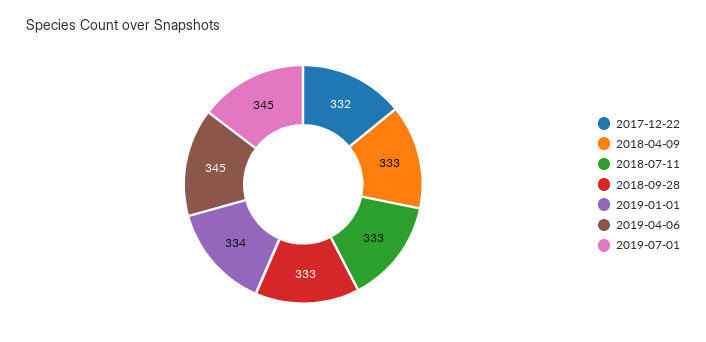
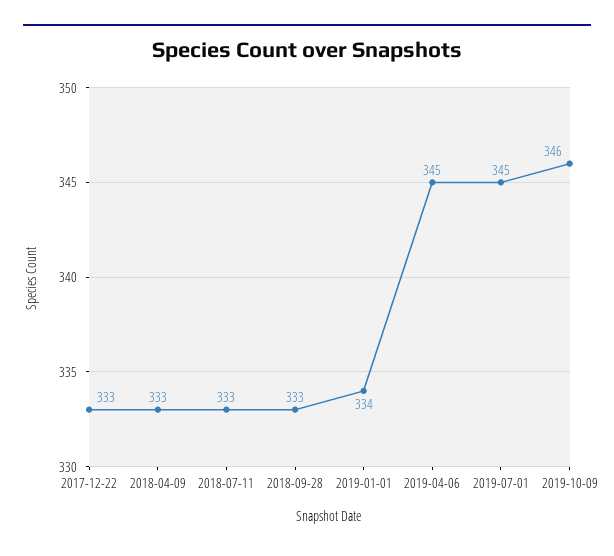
2017-12-22: 332 -> 333
2019-10-09: none -> 346

